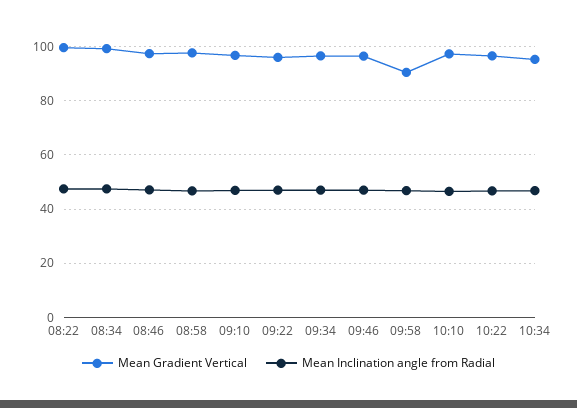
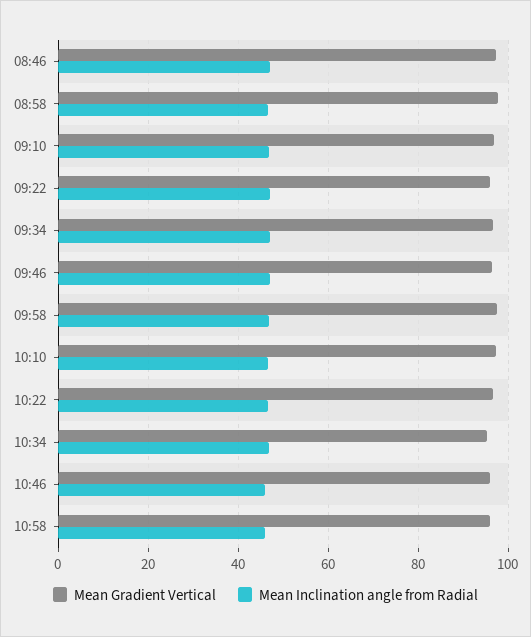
Mean Gradient Vertical, 08:22: 100 -> none
Mean Inclination angle from Radial, 08:22: 47.5 -> none
Mean Gradient Vertical, 08:34: 100 -> none
Mean Inclination angle from Radial, 08:34: 47.5 -> none
Mean Gradient Vertical, 09:58: 90 -> 98
Mean Gradient Vertical, 10:46: none -> 96
Mean Inclination angle from Radial, 10:46: none -> 46
Mean Gradient Vertical, 10:58: none -> 96
Mean Inclination angle from Radial, 10:58: none -> 46

